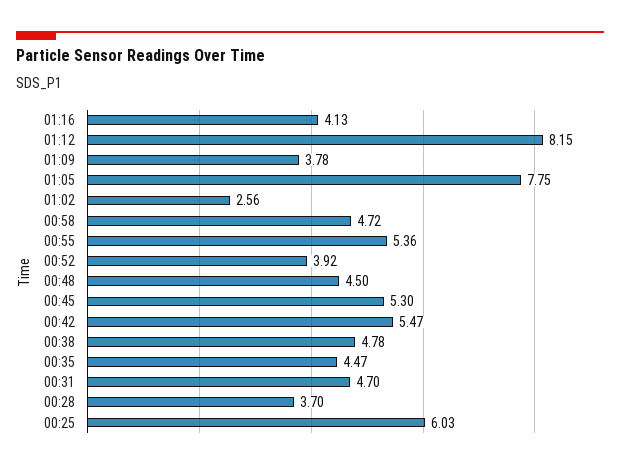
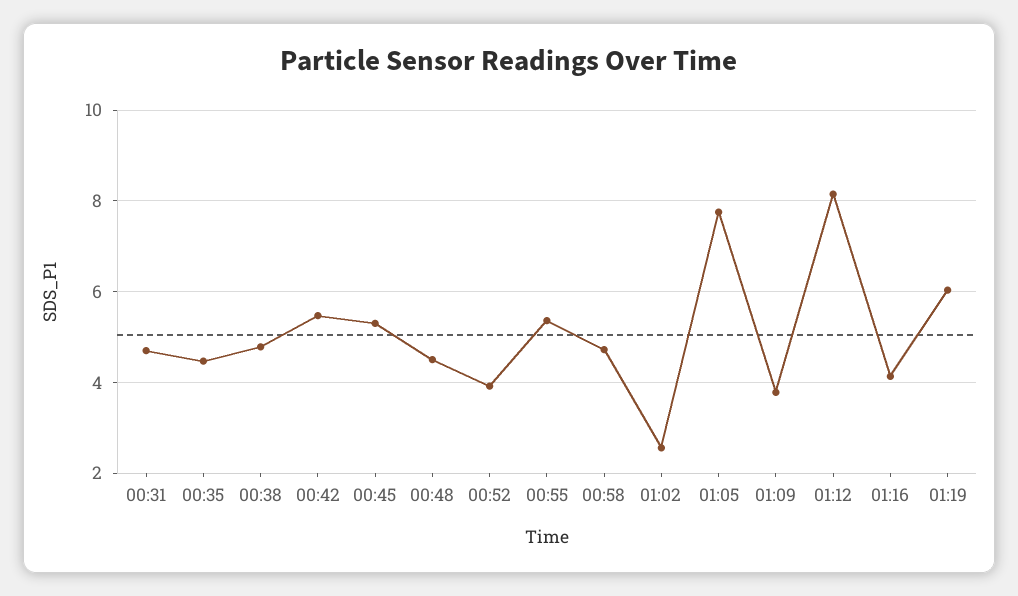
00:28: 3.7 -> none
00:25: 6.03 -> none
01:19: none -> 6

